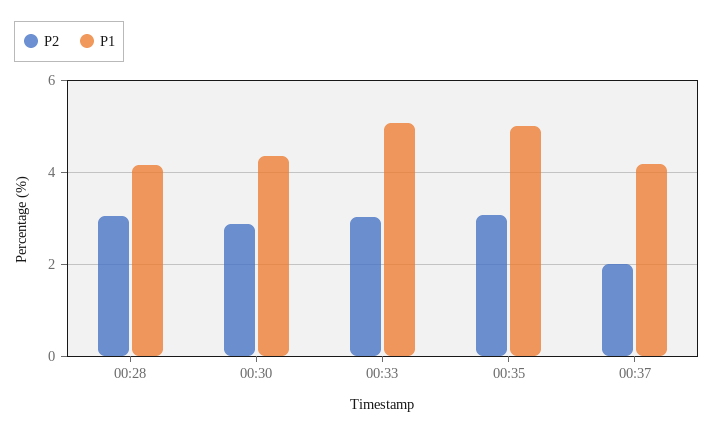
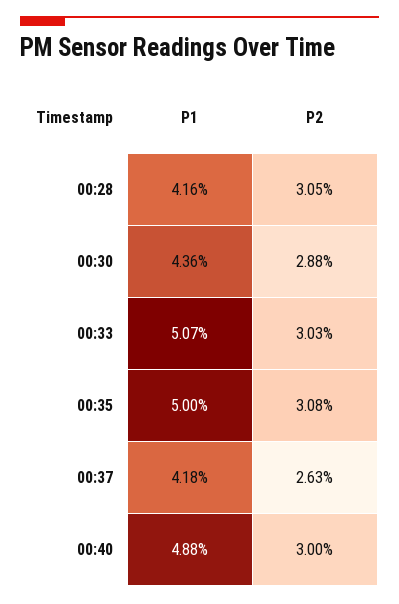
P2, 00:37: 2 -> 2.63
P1, 00:40: none -> 4.88
P2, 00:40: none -> 3

